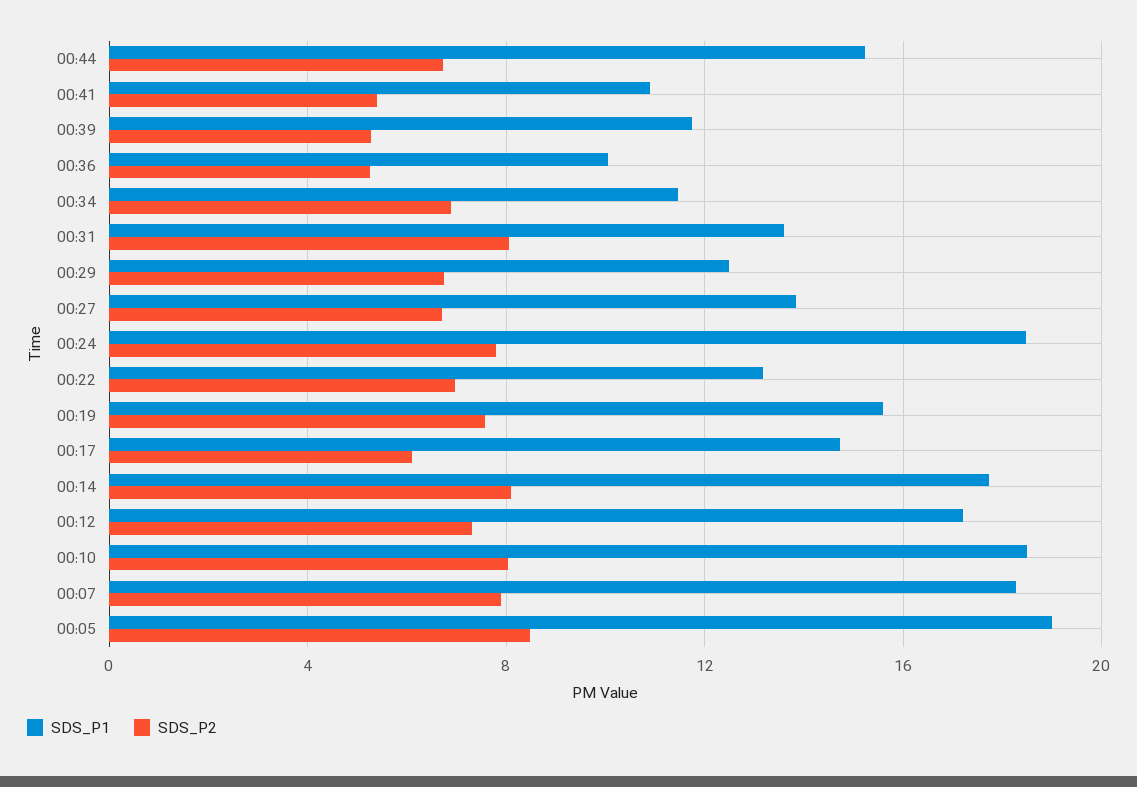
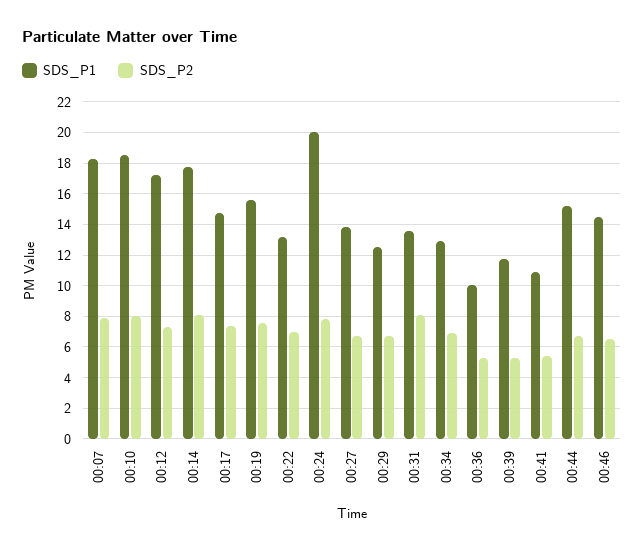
SDS_P1, 00:34: 11.5 -> 13
SDS_P1, 00:24: 18.5 -> 20
SDS_P2, 00:17: 6 -> 7.5
SDS_P1, 00:05: 19 -> none
SDS_P2, 00:05: 8.5 -> none
SDS_P1, 00:46: none -> 14.5
SDS_P2, 00:46: none -> 6.5

